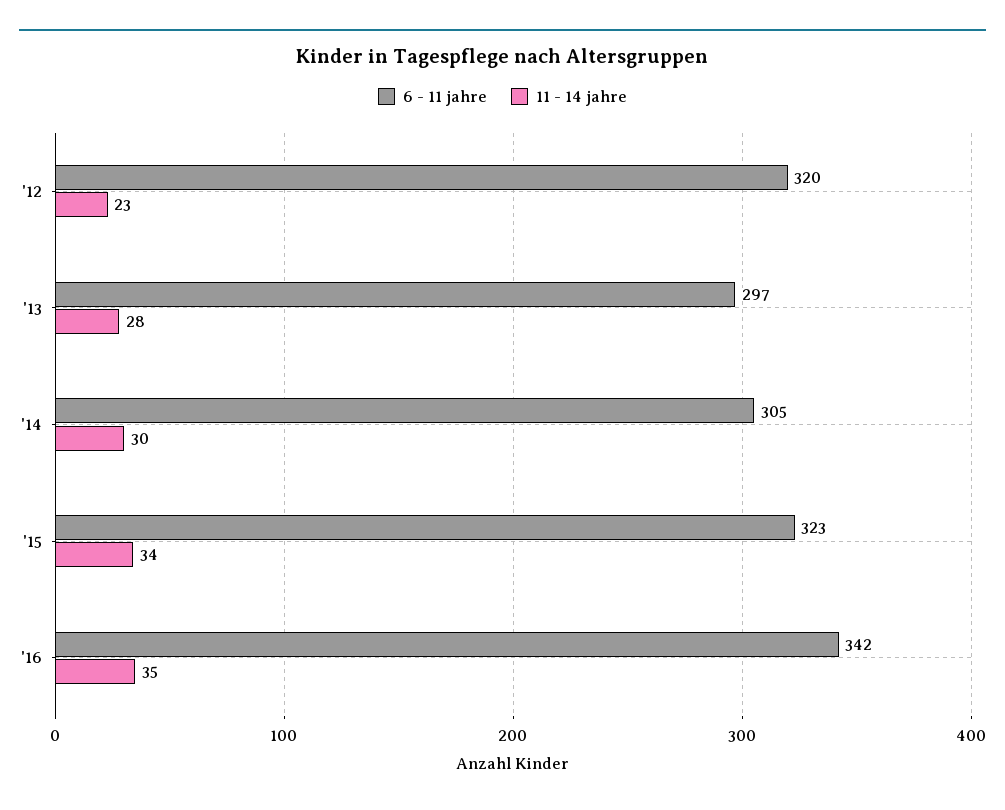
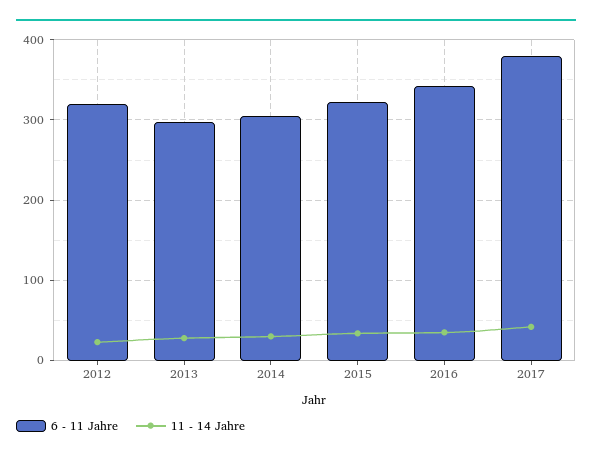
6 - 11 jahre, 2017: none -> 380
11 - 14 jahre, 2017: none -> 40

